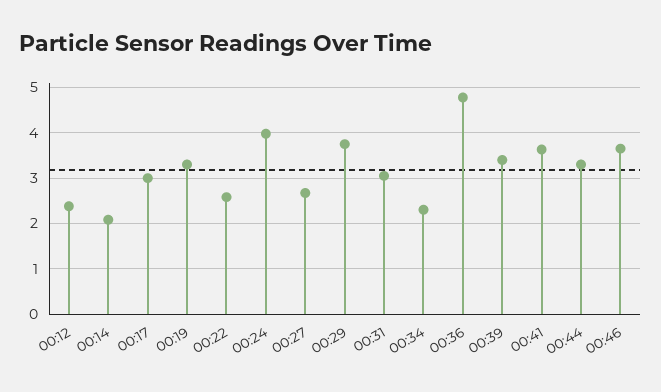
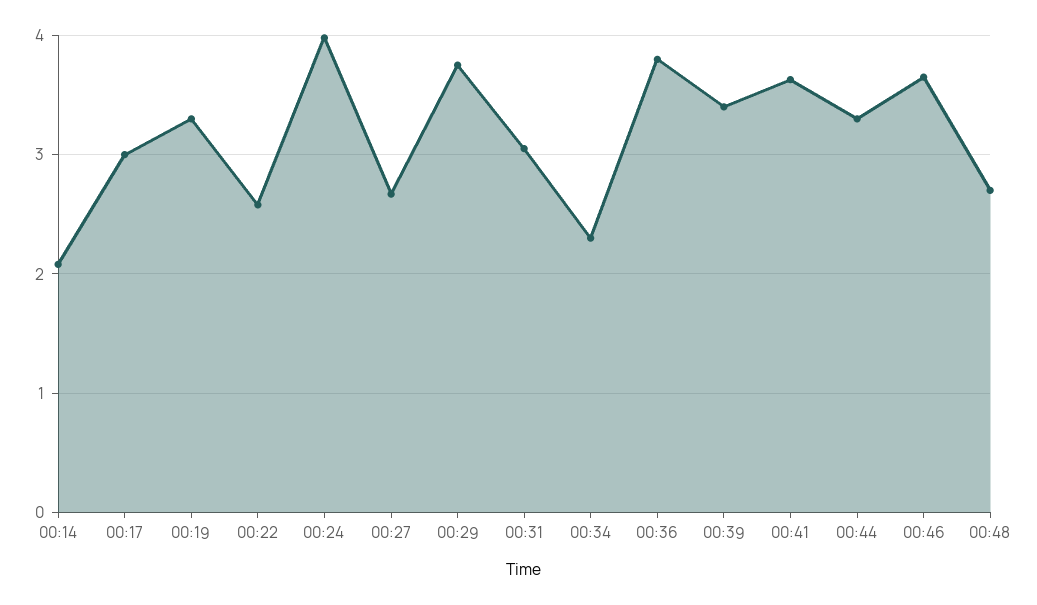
00:12: 2.4 -> none
00:36: 4.8 -> 3.8
00:48: none -> 2.7

